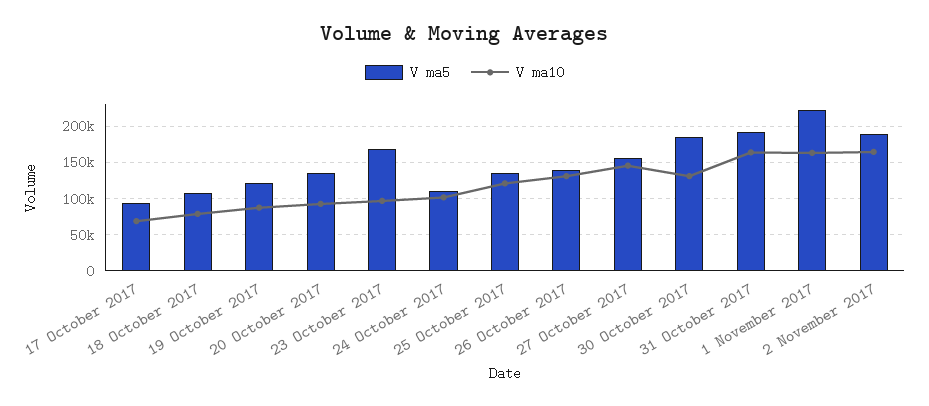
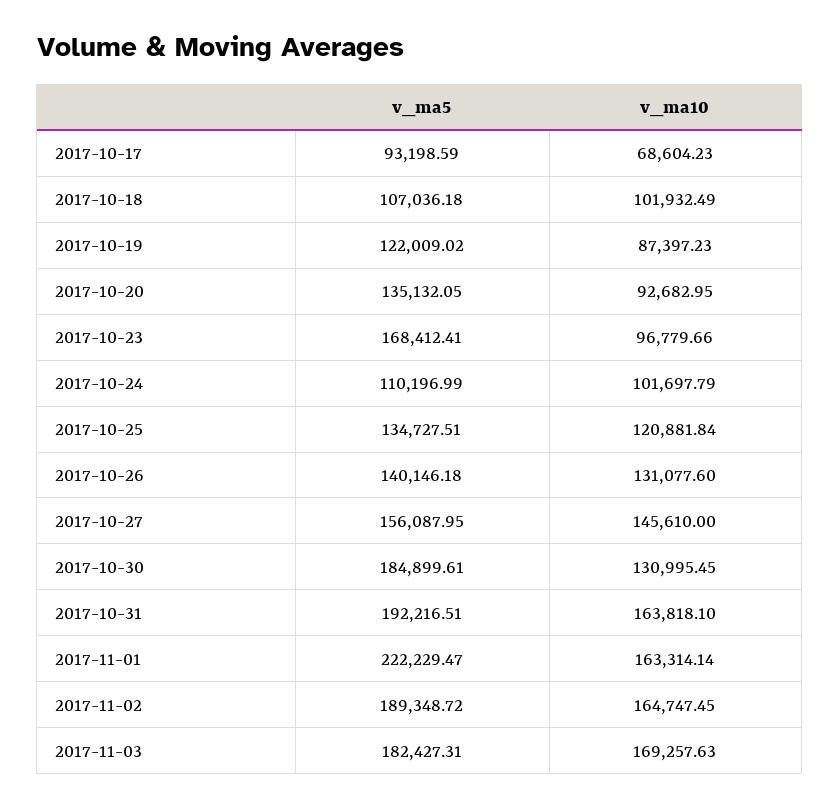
V ma10, 18 October 2017: 80000 -> 101932.49
V ma5, 2017-11-03: none -> 182427.31
V ma10, 2017-11-03: none -> 169257.63

